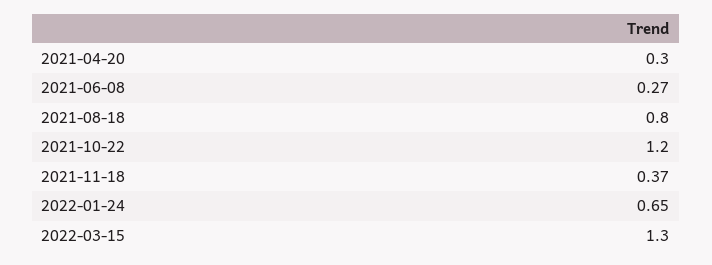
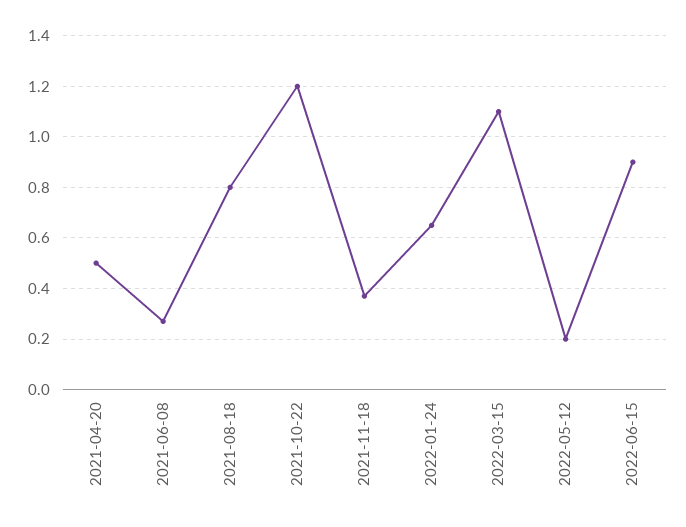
2021-04-20: 0.3 -> 0.5
2022-03-15: 1.3 -> 1.1
2022-05-12: none -> 0.2
2022-06-15: none -> 0.9

